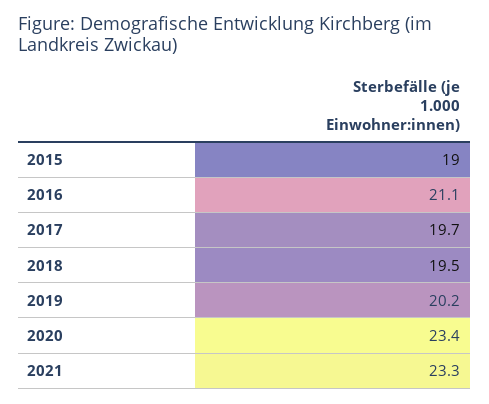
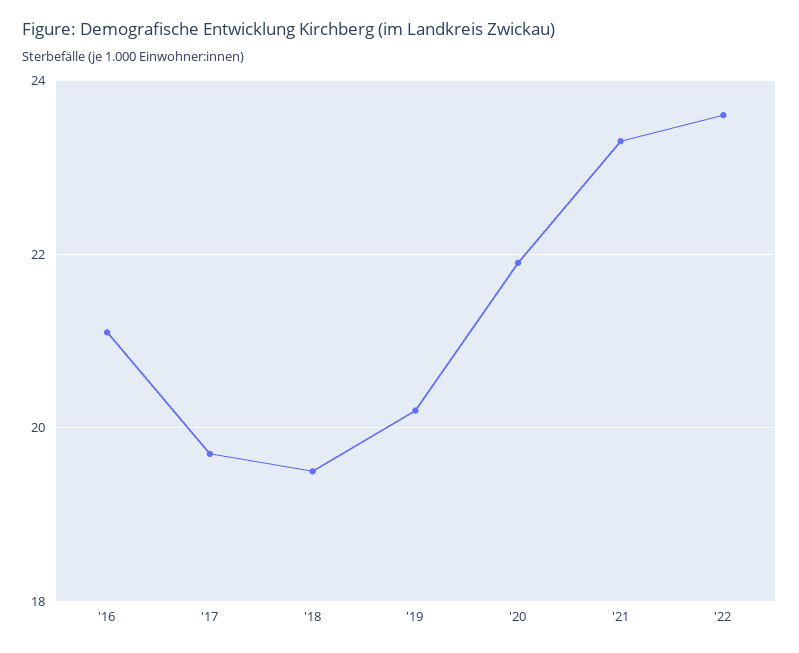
2015: 19 -> none
2020: 23.4 -> 22
'22: none -> 23.5

